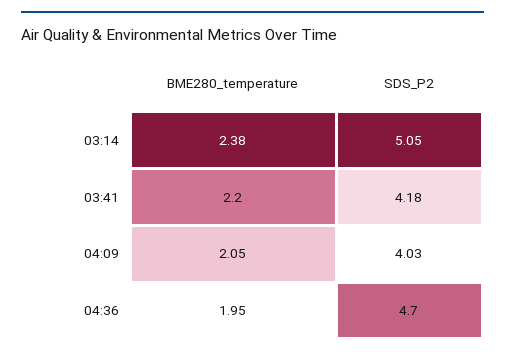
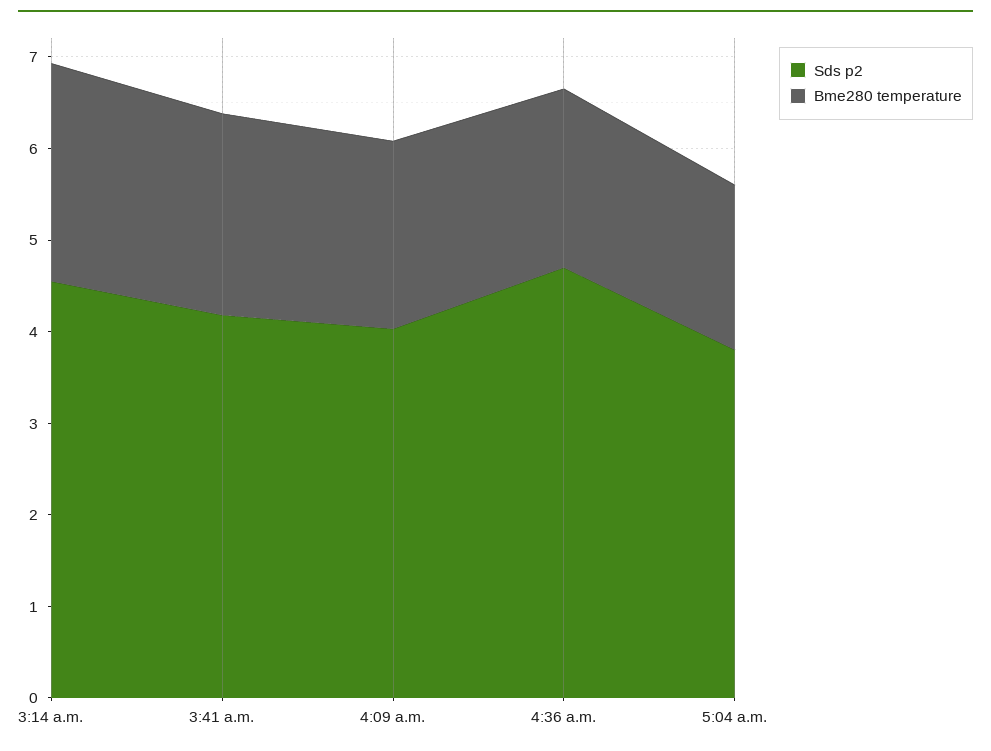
SDS_P2, 03:14: 5.05 -> 4.6
SDS_P2, 5:04 a.m.: none -> 3.8
BME280_temperature, 5:04 a.m.: none -> 1.8

